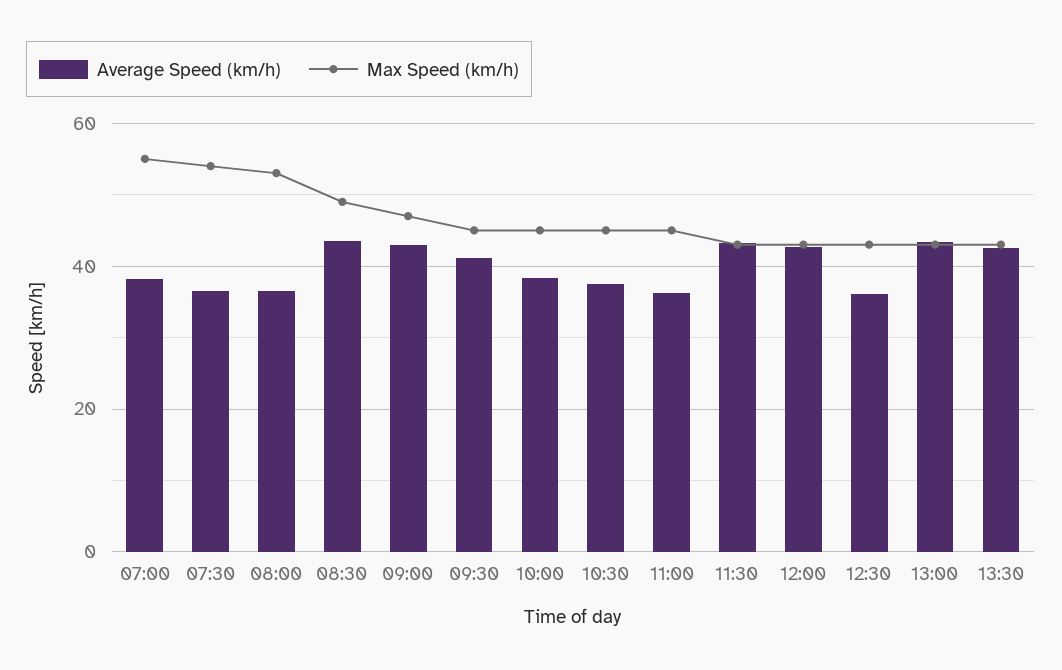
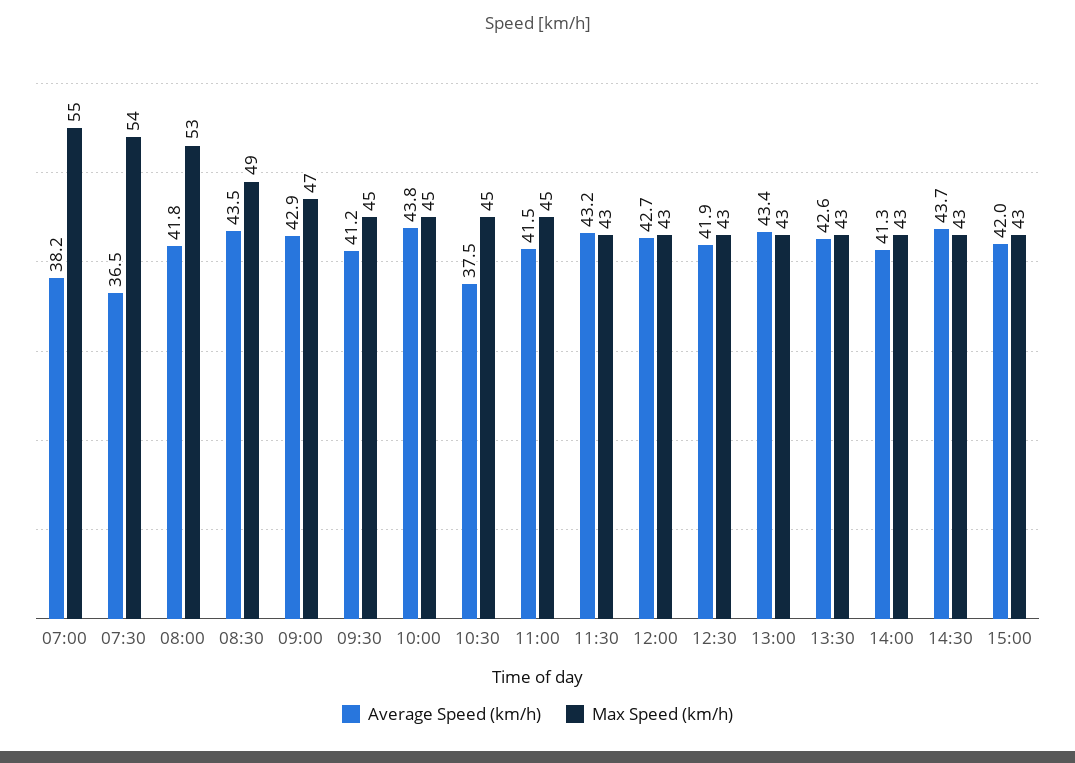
Average Speed (km/h), 08:00: 36 -> 41.8
Average Speed (km/h), 10:00: 38 -> 43.8
Average Speed (km/h), 11:00: 36 -> 41.5
Average Speed (km/h), 12:30: 36 -> 41.9
Average Speed (km/h), 14:00: none -> 41.3
Max Speed (km/h), 14:00: none -> 43
Average Speed (km/h), 14:30: none -> 43.7
Max Speed (km/h), 14:30: none -> 43
Average Speed (km/h), 15:00: none -> 42
Max Speed (km/h), 15:00: none -> 43

